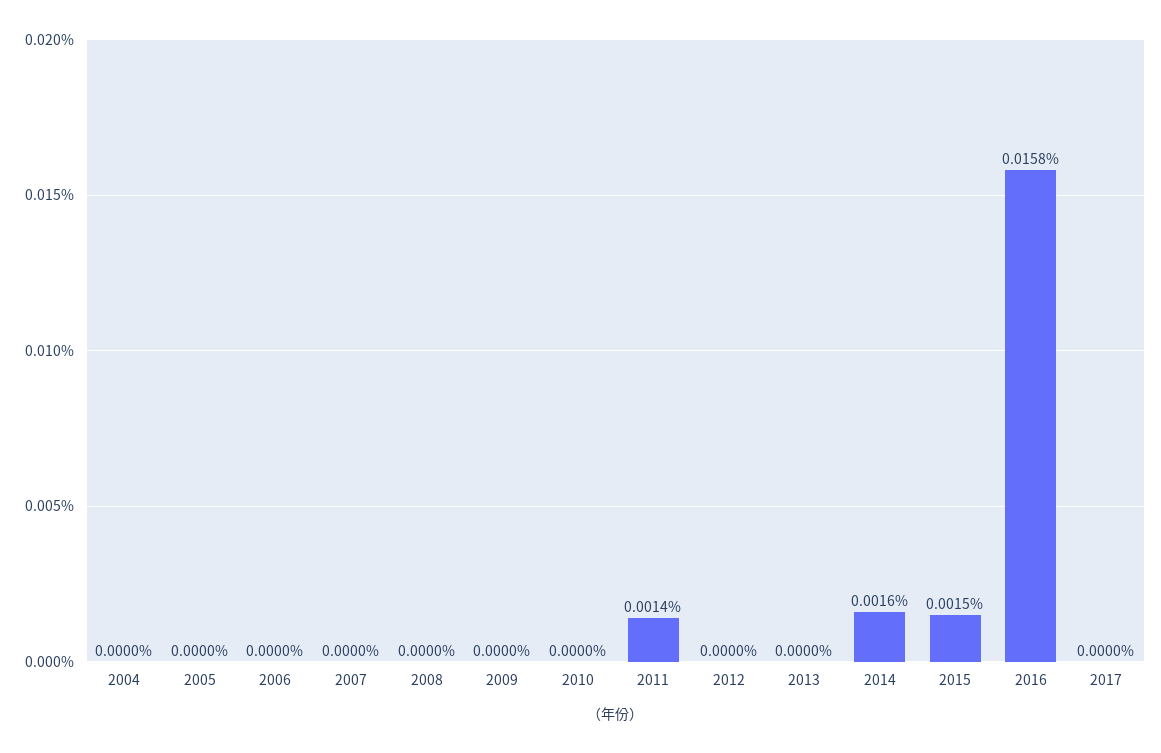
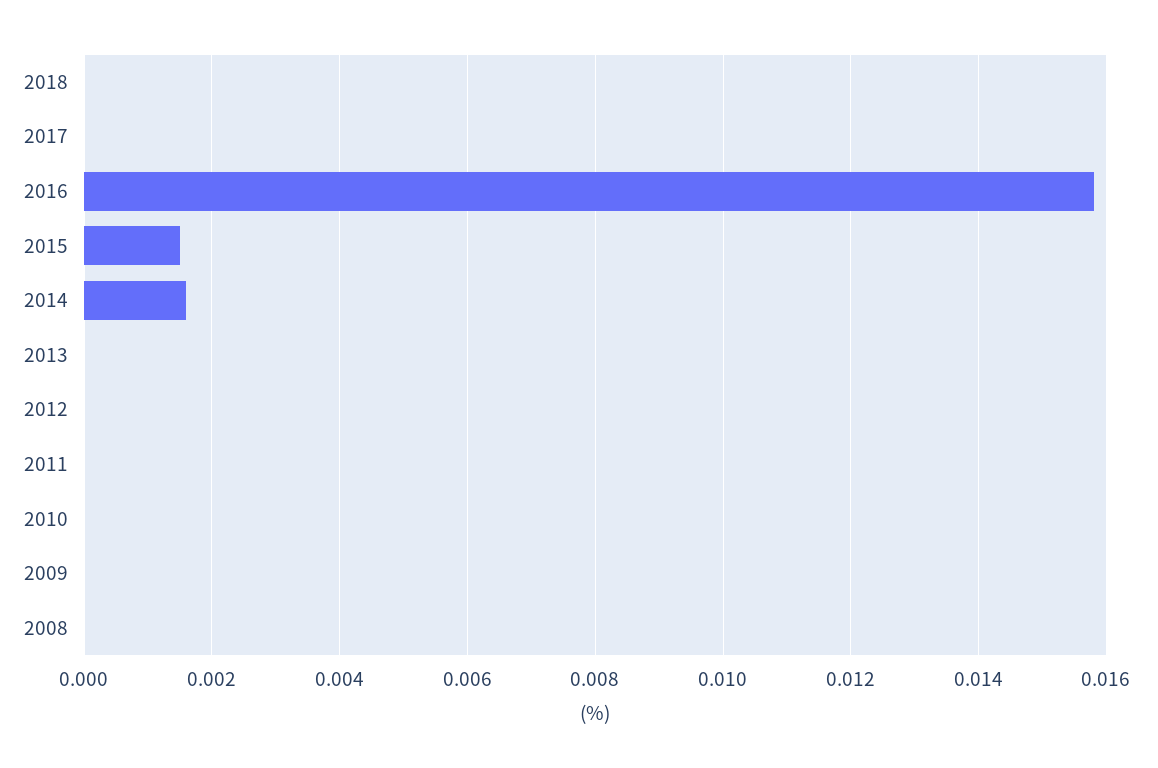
2004: 0 -> none
2005: 0 -> none
2006: 0 -> none
2007: 0 -> none
2011: 0.0014 -> 0
2018: none -> 0

